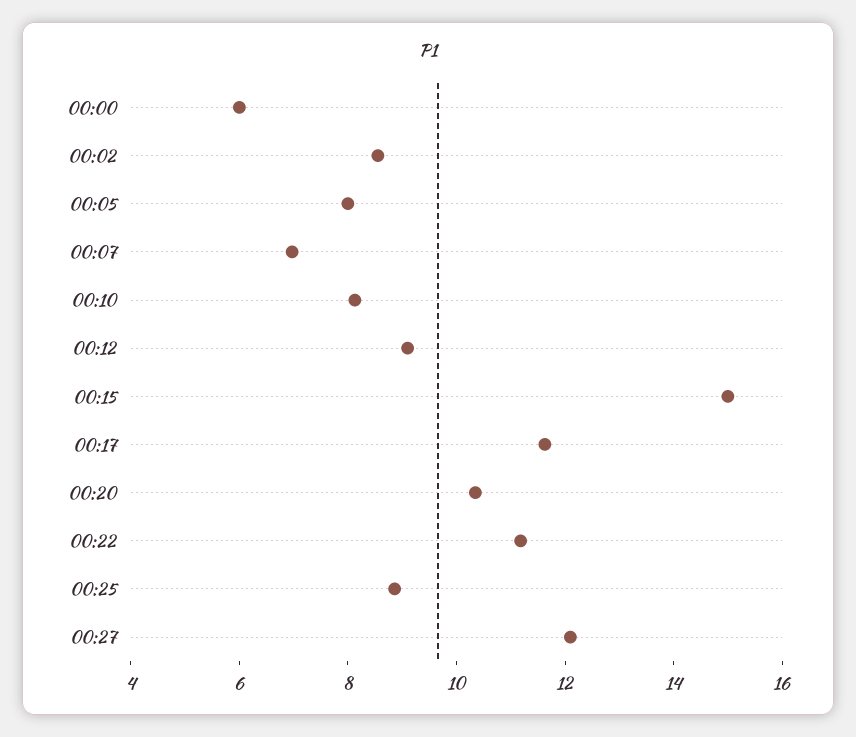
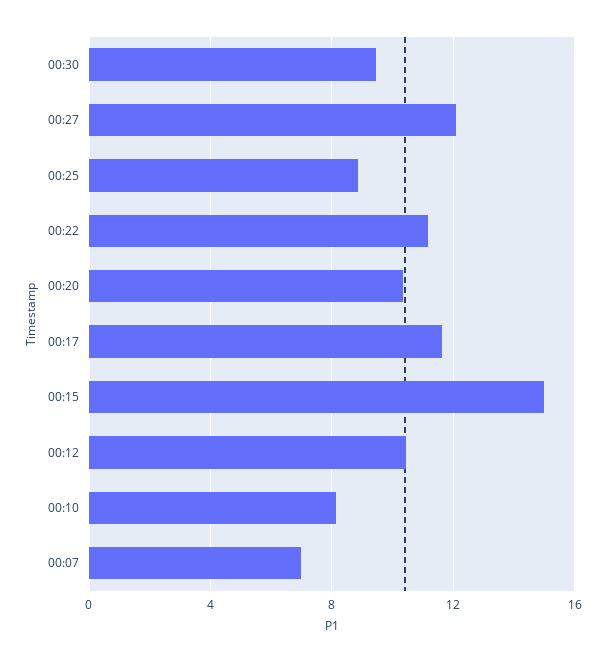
00:00: 6 -> none
00:02: 8.5 -> none
00:05: 8 -> none
00:12: 9 -> 10.5
00:30: none -> 9.5

